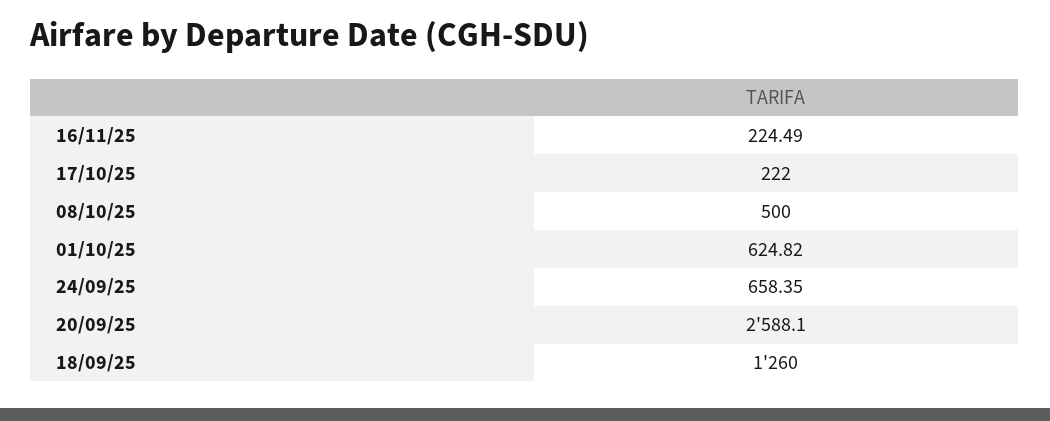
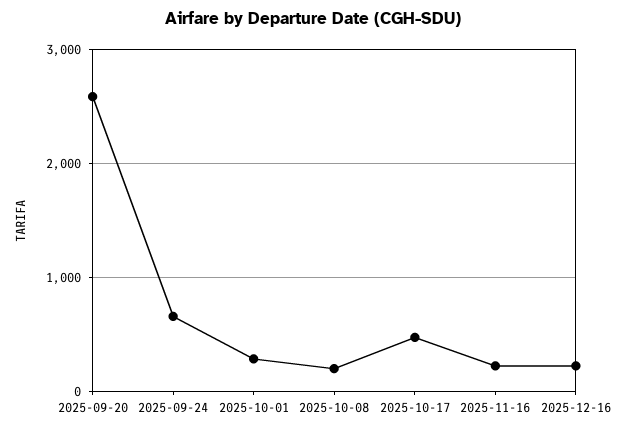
17/10/25: 222 -> 500
08/10/25: 500 -> 200
01/10/25: 624.82 -> 300
18/09/25: 1260 -> none
2025-12-16: none -> 200

